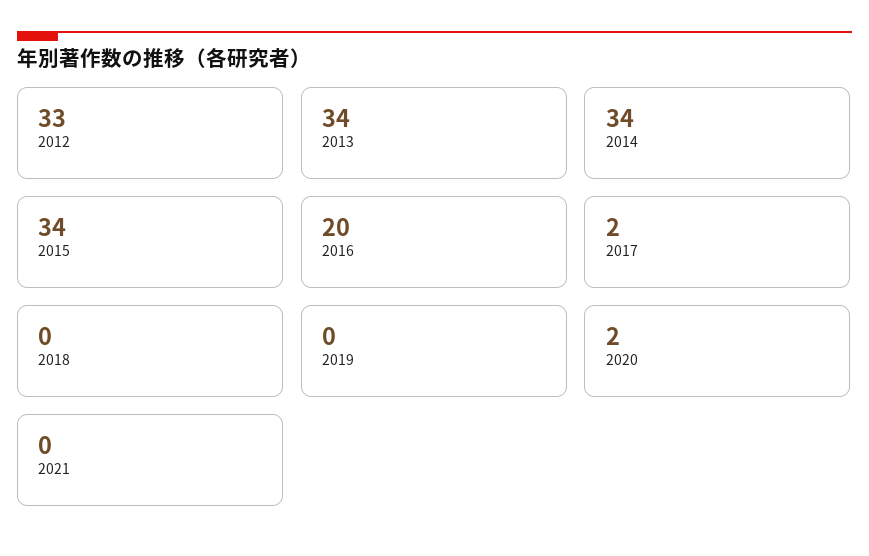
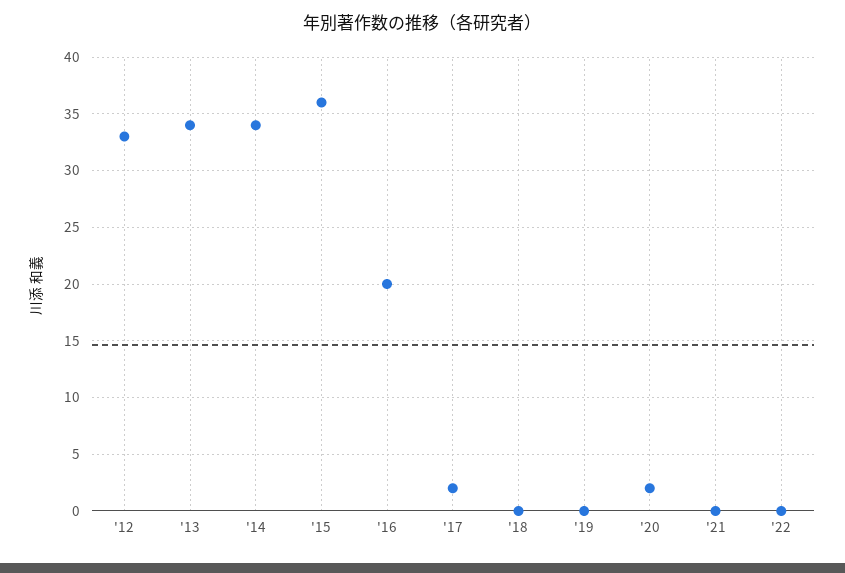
2015: 34 -> 36
'22: none -> 0

